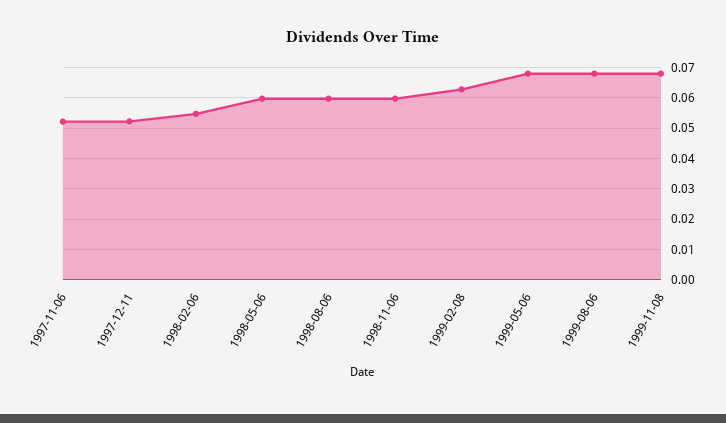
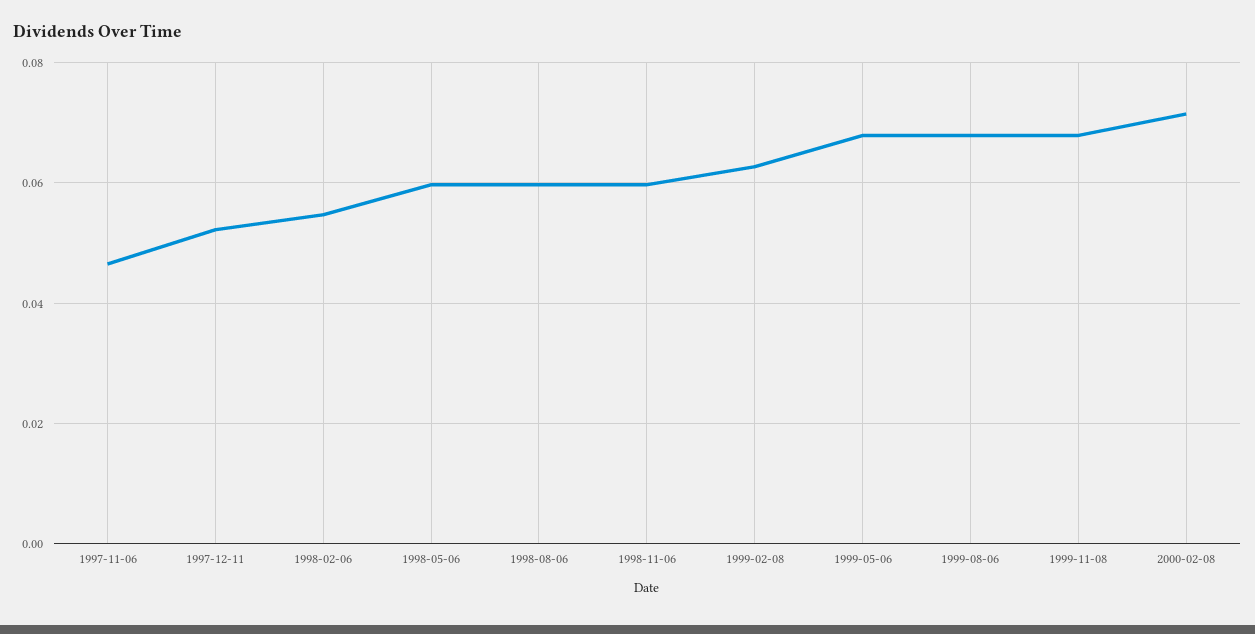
1997-11-06: 0.052 -> 0.046
2000-02-08: none -> 0.072

